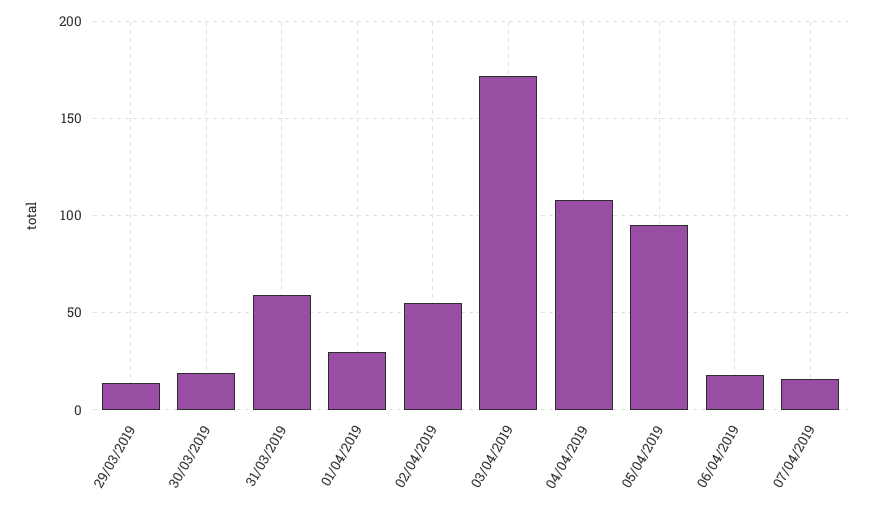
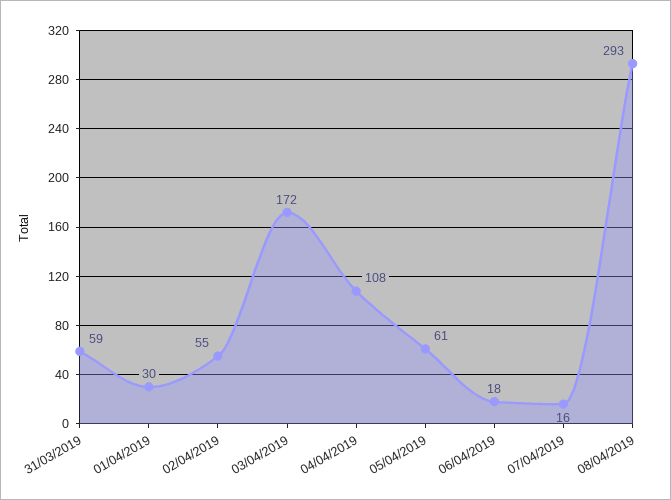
29/03/2019: 15 -> none
30/03/2019: 20 -> none
05/04/2019: 95 -> 61
08/04/2019: none -> 293

